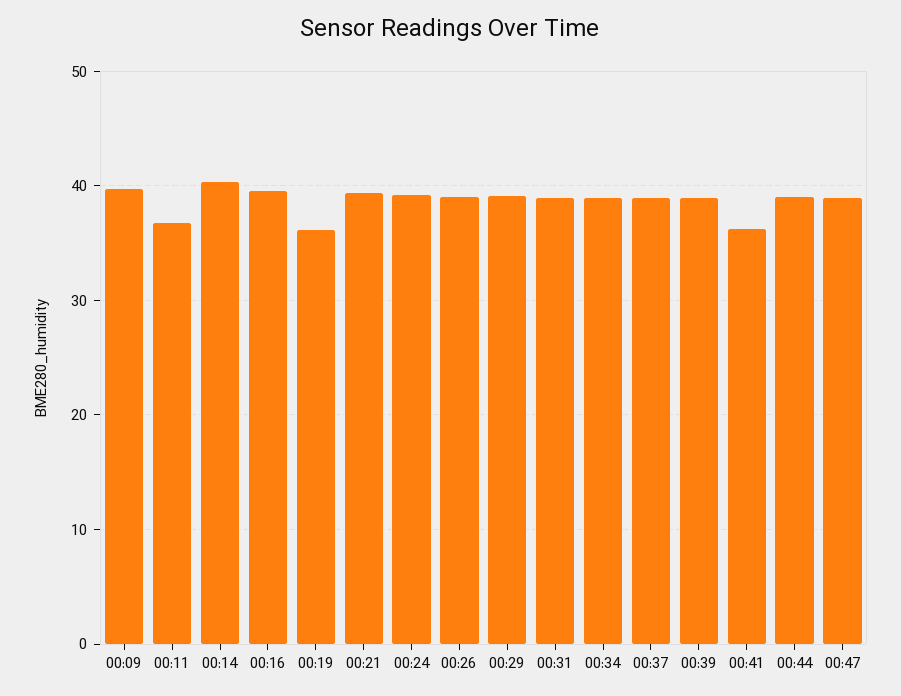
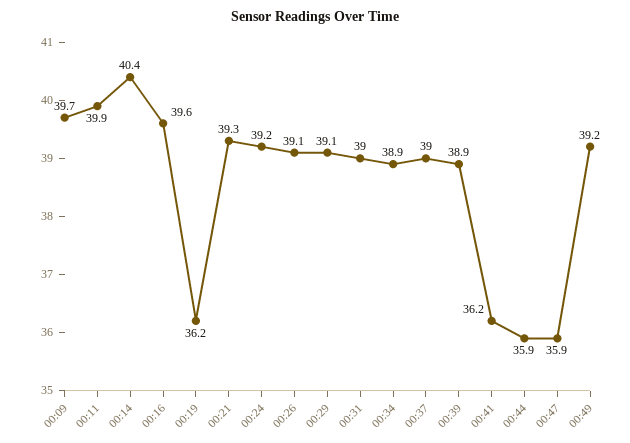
00:11: 37 -> 39.9
00:44: 39 -> 35.9
00:47: 39 -> 35.9
00:49: none -> 39.2

